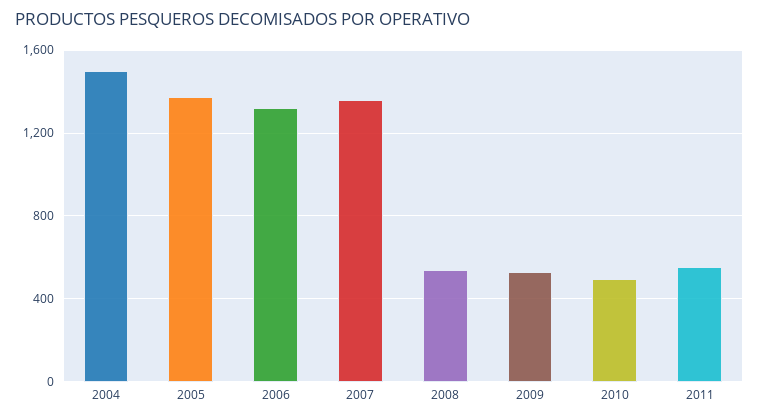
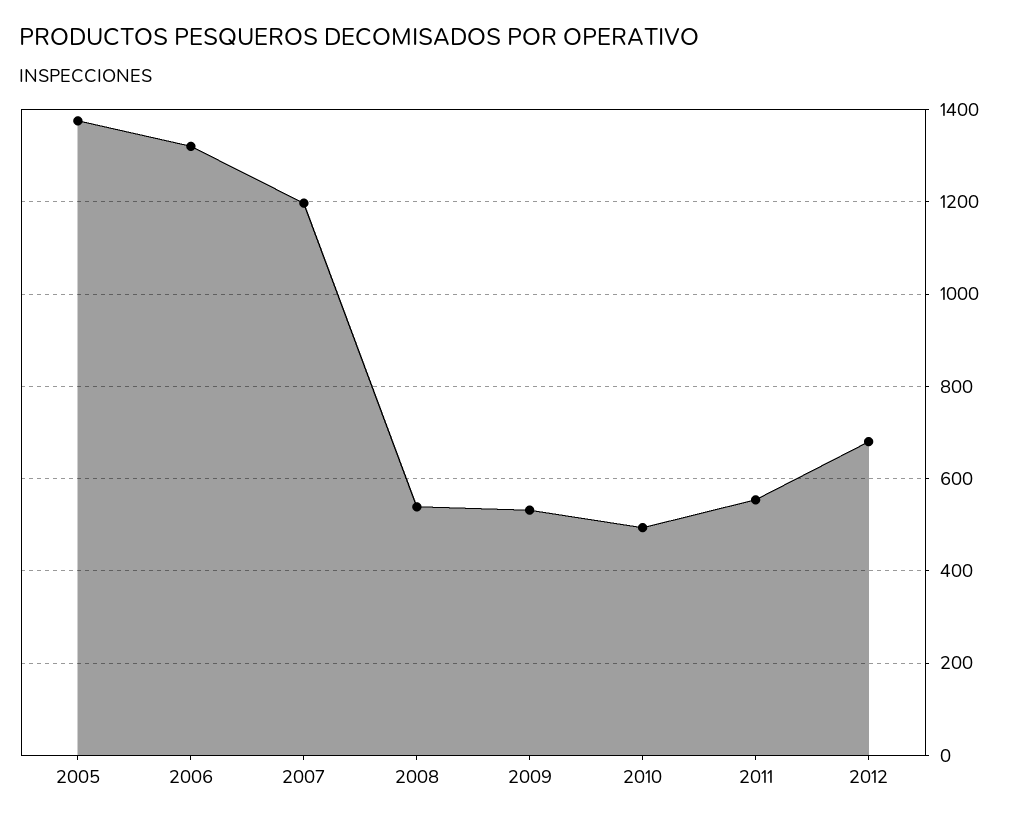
2004: 1500 -> none
2007: 1350 -> 1200
2012: none -> 680

